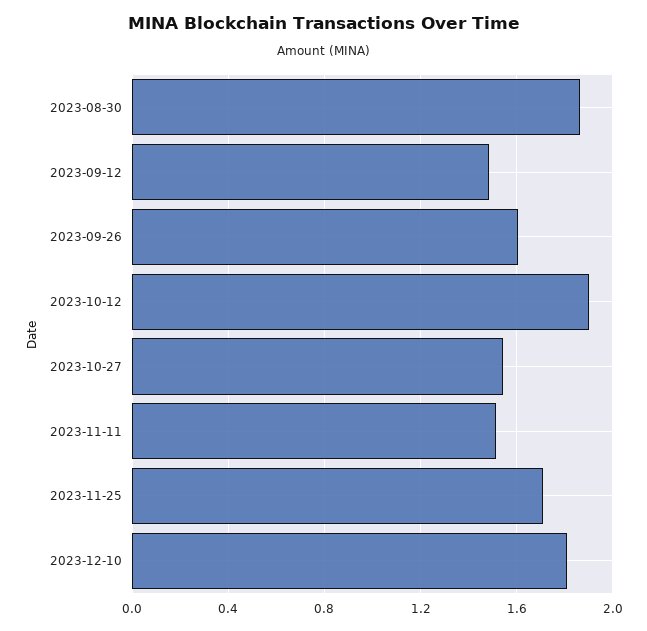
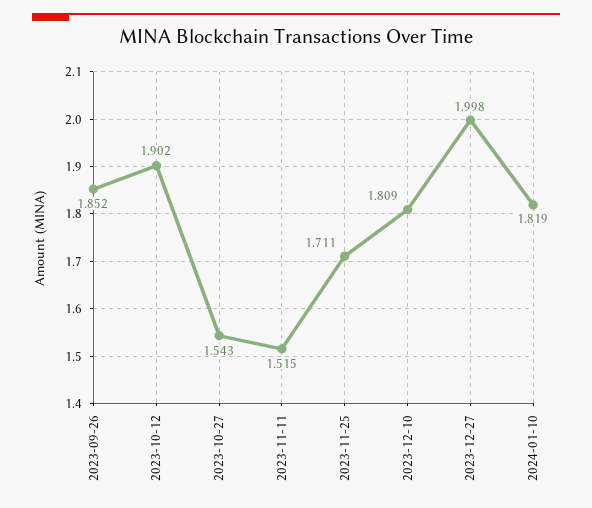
2023-08-30: 1.85 -> none
2023-09-12: 1.5 -> none
2023-09-26: 1.6 -> 1.852
2023-12-27: none -> 1.998
2024-01-10: none -> 1.819

